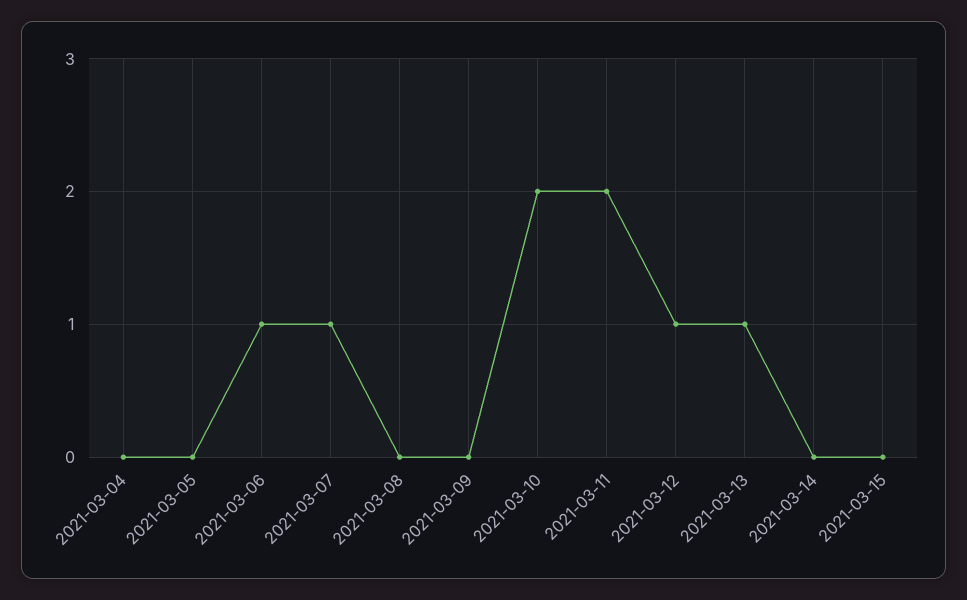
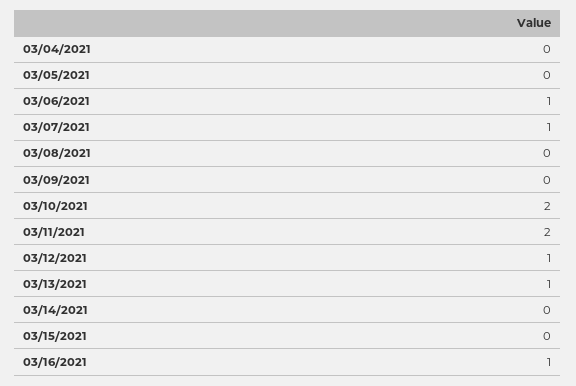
03/16/2021: none -> 1

